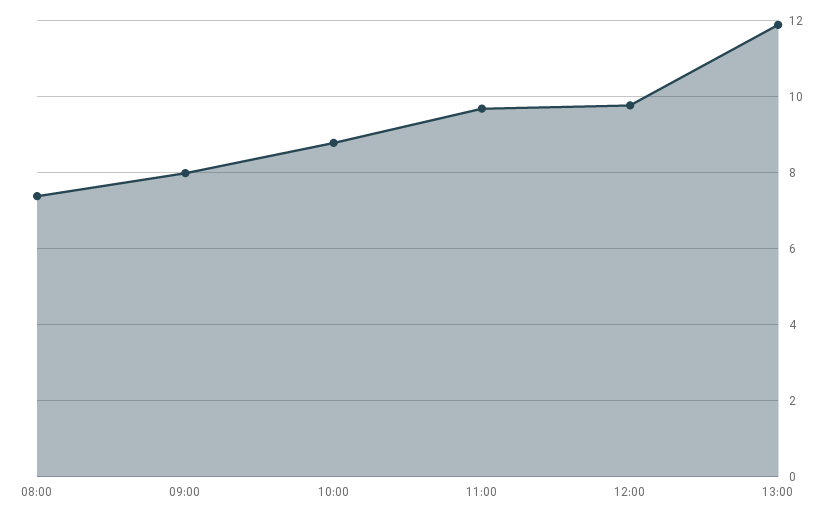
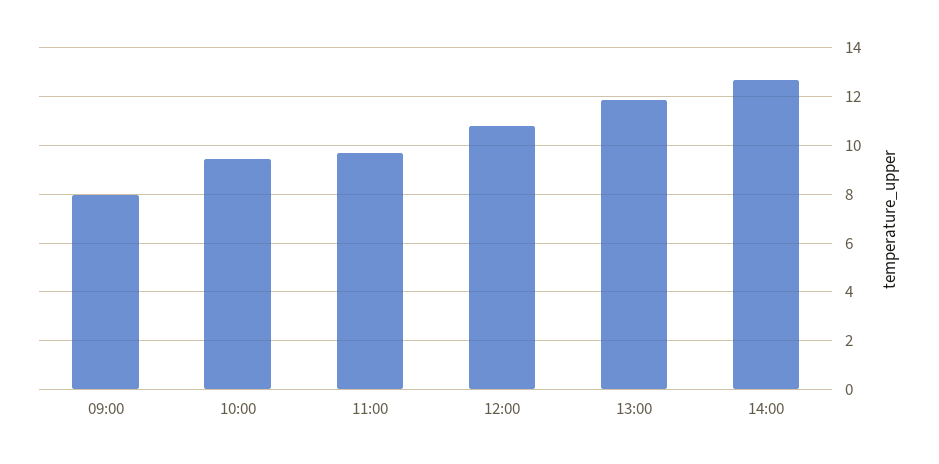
08:00: 7.4 -> none
10:00: 8.8 -> 9.5
12:00: 9.8 -> 10.75
14:00: none -> 12.75

